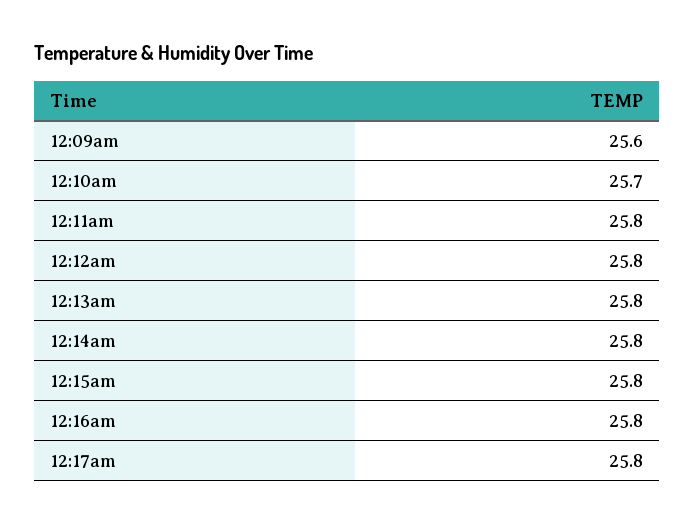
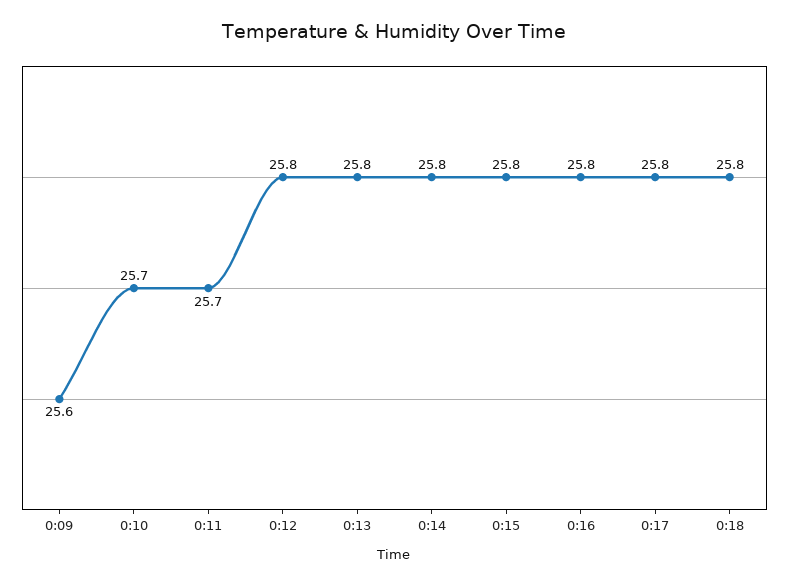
12:11am: 25.8 -> 25.7
0:18: none -> 25.8

